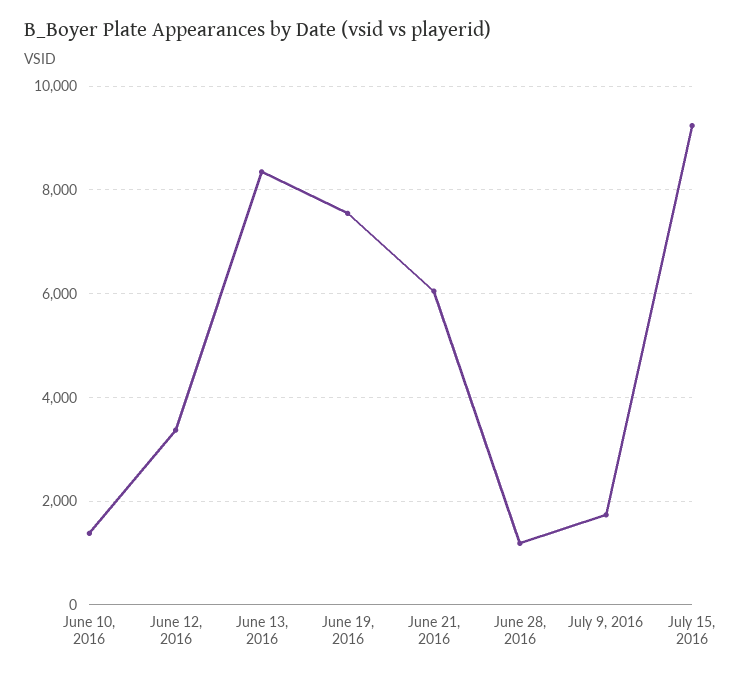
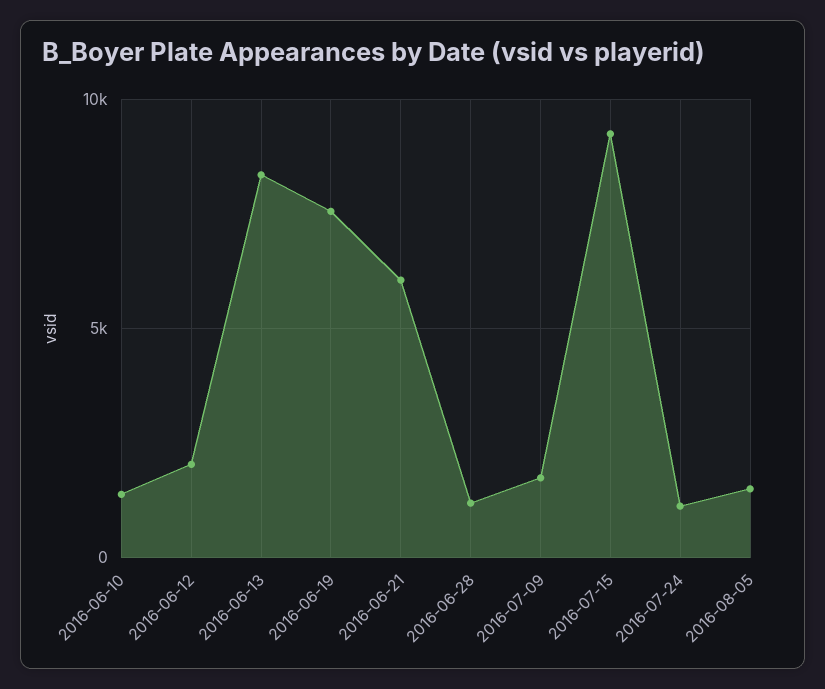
June 12, 2016: 3400 -> 2000
2016-07-24: none -> 1000
2016-08-05: none -> 1500

